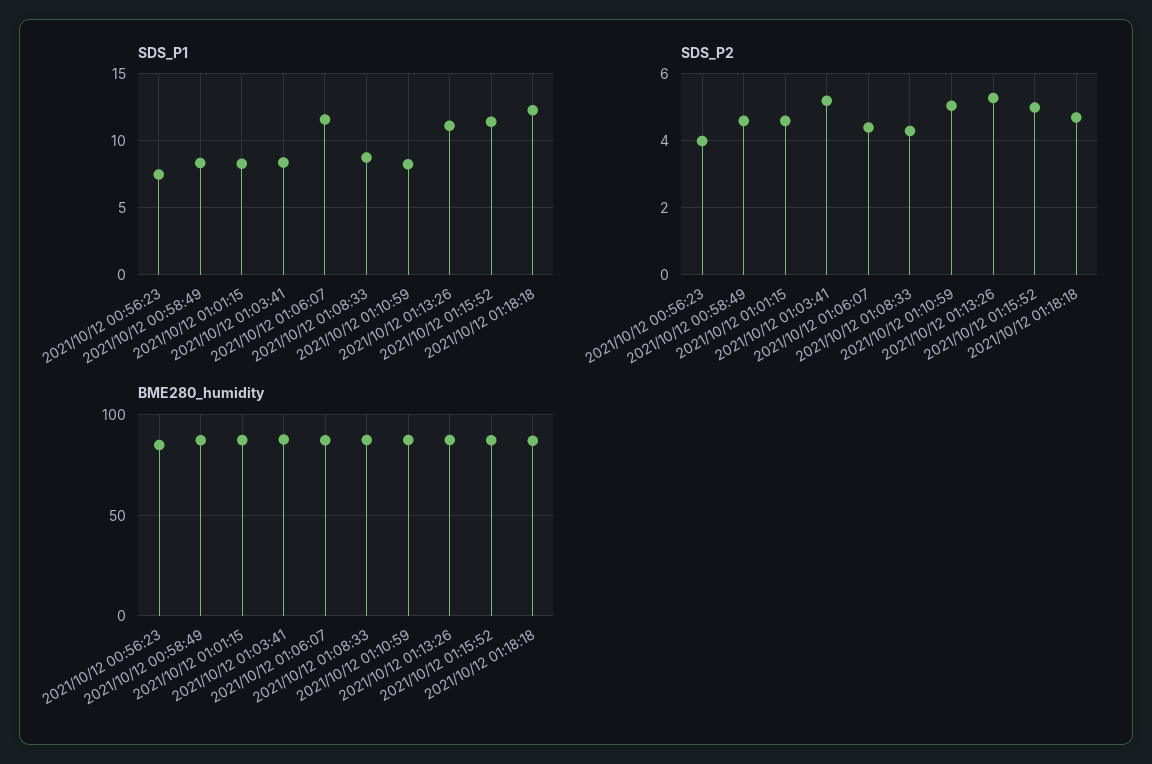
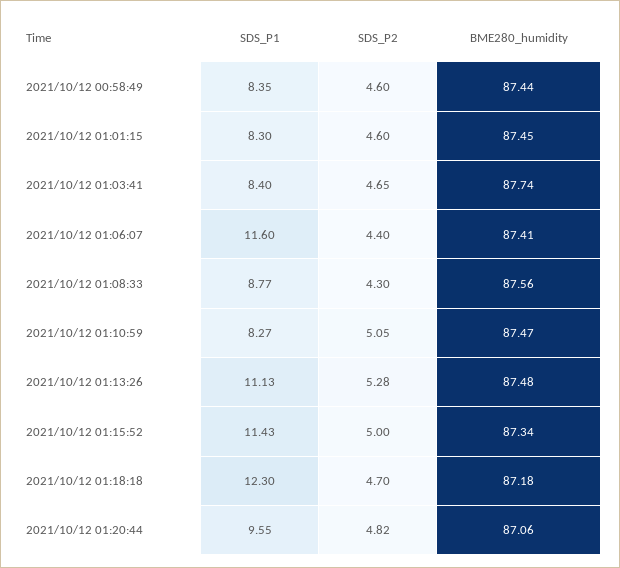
SDS_P1, 2021/10/12 00:56:23: 7.5 -> none
SDS_P2, 2021/10/12 00:56:23: 4 -> none
SDS_P2, 2021/10/12 01:03:41: 5.2 -> 4.65
BME280_humidity, 2021/10/12 00:56:23: 85 -> none
SDS_P1, 2021/10/12 01:20:44: none -> 9.55
SDS_P2, 2021/10/12 01:20:44: none -> 4.82
BME280_humidity, 2021/10/12 01:20:44: none -> 87.06

